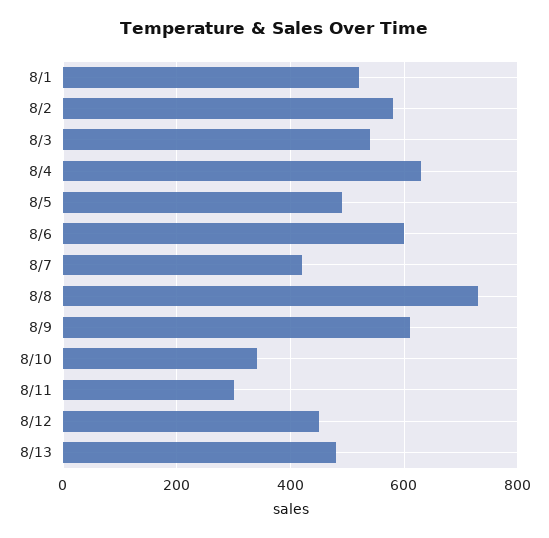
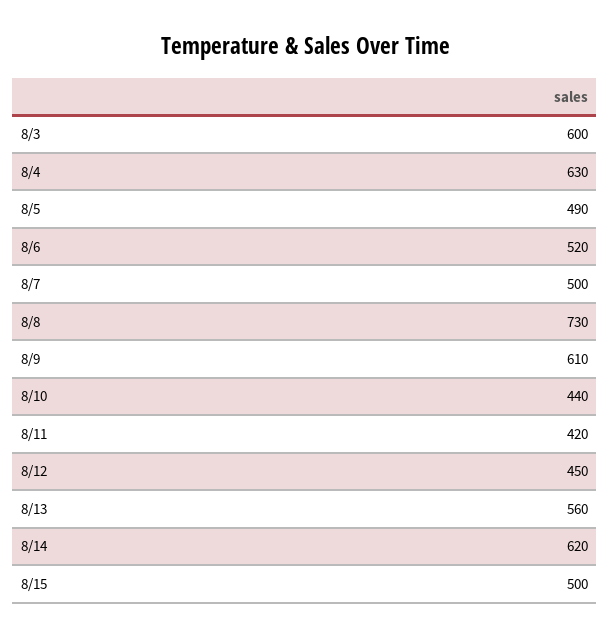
8/1: 520 -> none
8/2: 580 -> none
8/3: 540 -> 600
8/6: 600 -> 520
8/7: 420 -> 500
8/10: 340 -> 440
8/11: 300 -> 420
8/13: 480 -> 560
8/14: none -> 620
8/15: none -> 500

